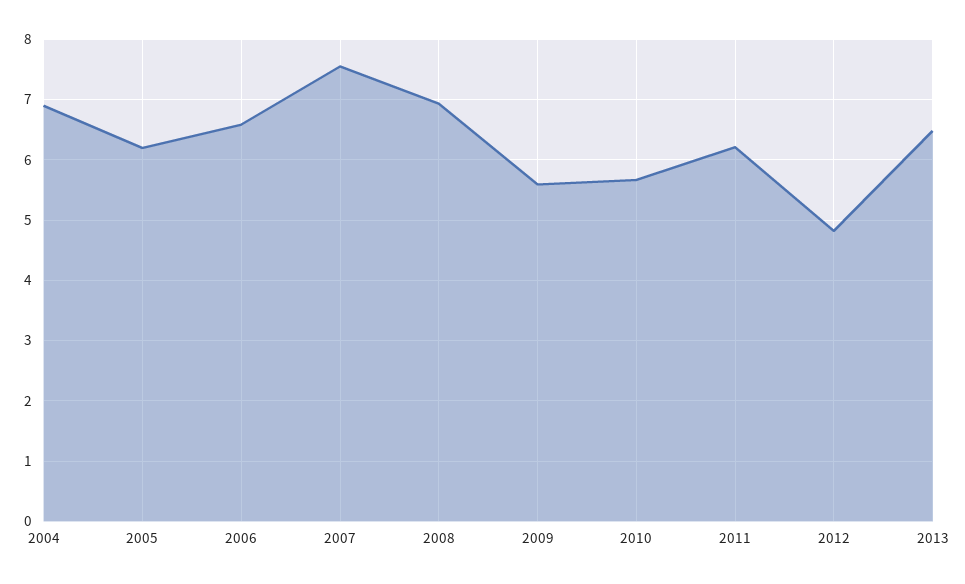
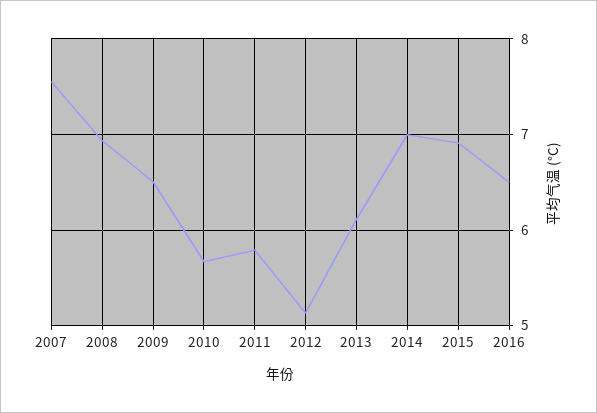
2004: 6.9 -> none
2005: 6.2 -> none
2006: 6.6 -> none
2009: 5.6 -> 6.5
2011: 6.2 -> 5.8
2012: 4.8 -> 5.1
2013: 6.5 -> 6.1
2014: none -> 7
2015: none -> 6.9
2016: none -> 6.5

